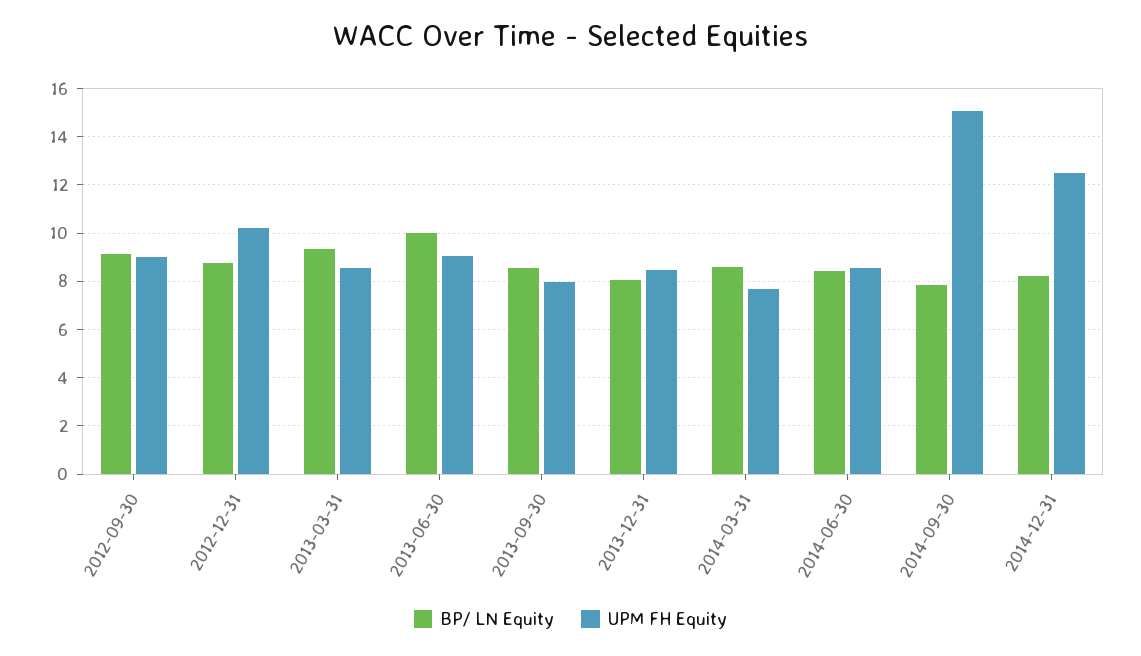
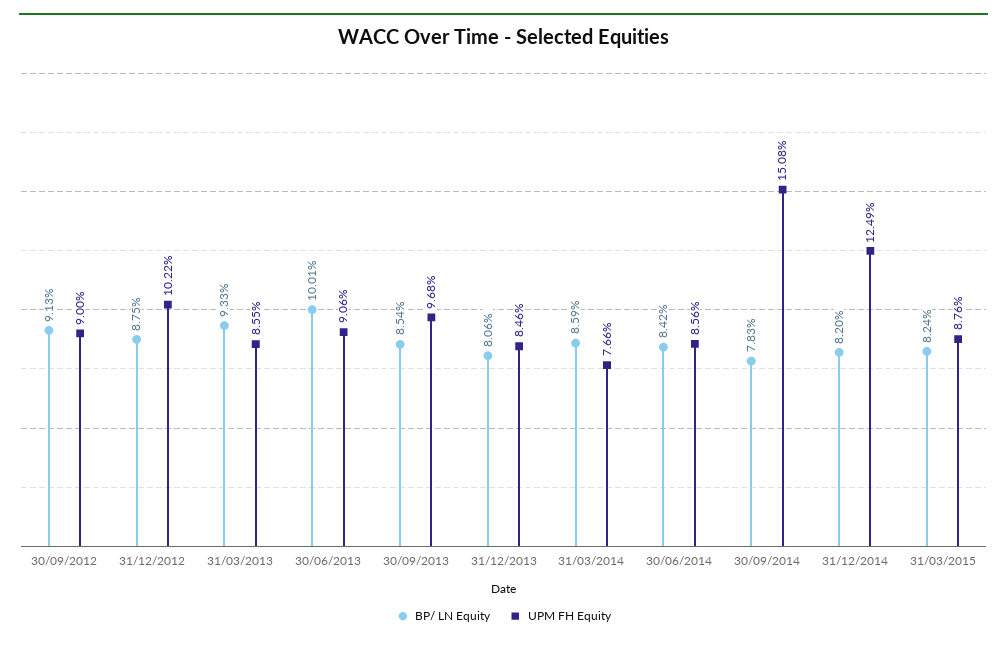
UPM FH Equity, 2013-09-30: 8 -> 9.68
BP/ LN Equity, 31/03/2015: none -> 8.24
UPM FH Equity, 31/03/2015: none -> 8.76

